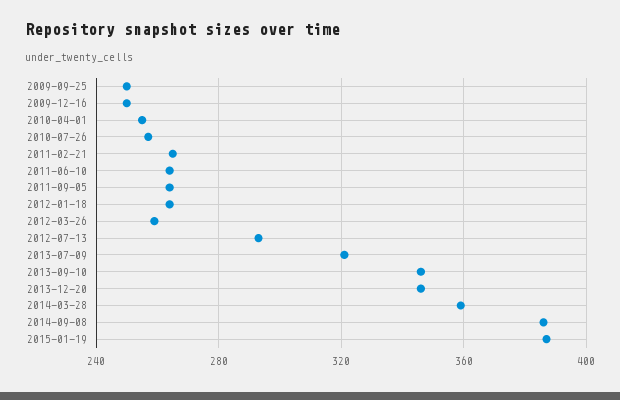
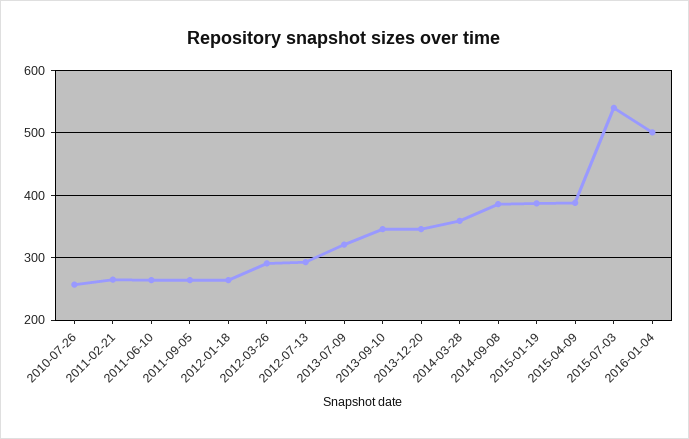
2009-09-25: 250 -> none
2009-12-16: 250 -> none
2010-04-01: 255 -> none
2012-03-26: 260 -> 290
2015-04-09: none -> 390
2015-07-03: none -> 540
2016-01-04: none -> 500

